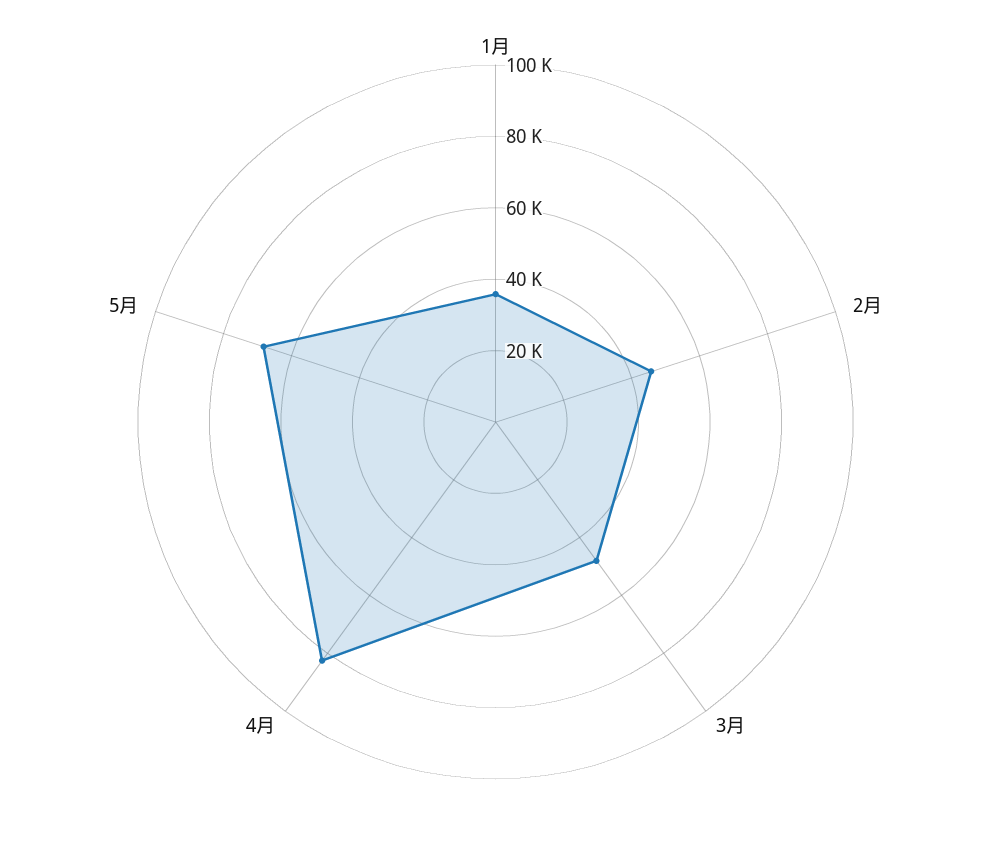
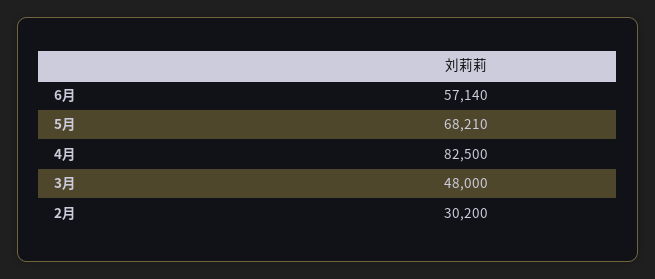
1月: 35000 -> none
2月: 45000 -> 30200
6月: none -> 57140

